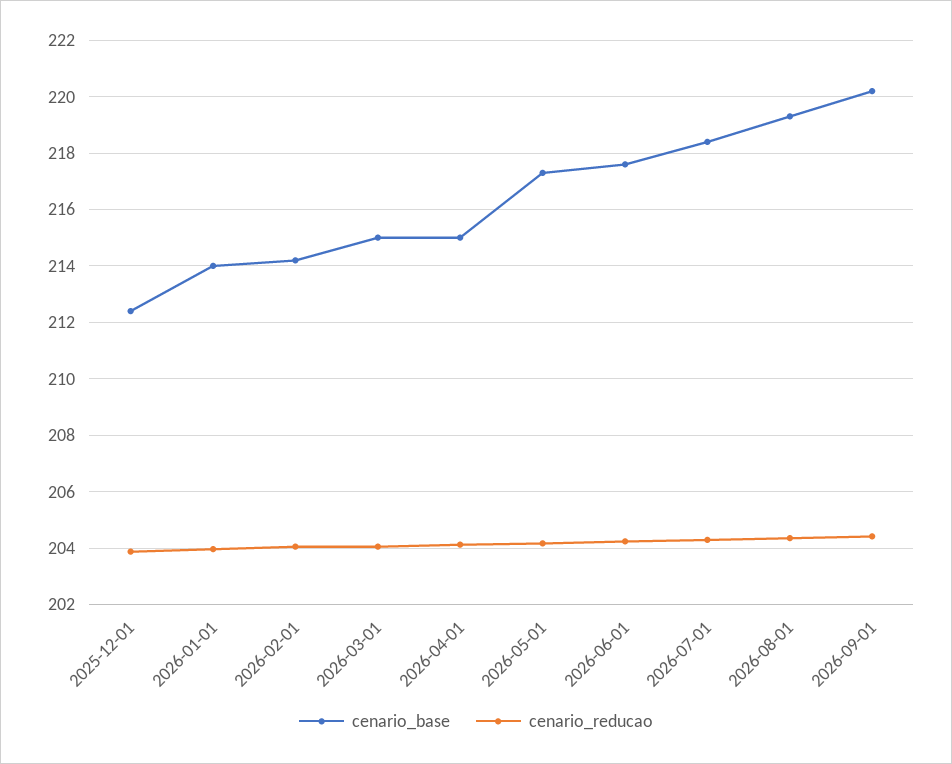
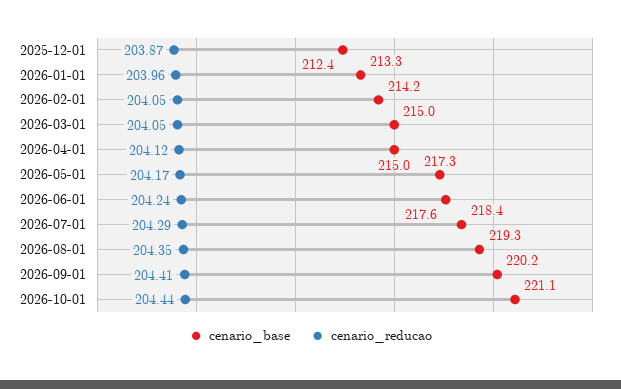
cenario_base, 2026-01-01: 214 -> 213.3
cenario_base, 2026-10-01: none -> 221.1
cenario_reducao, 2026-10-01: none -> 204.44

